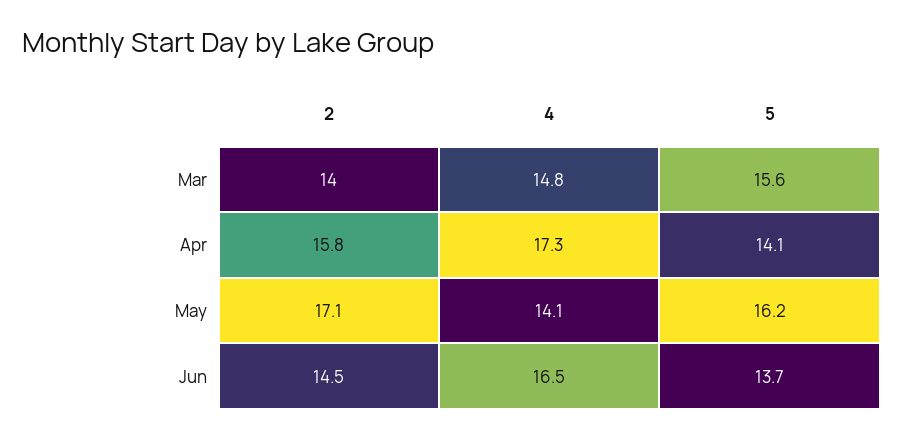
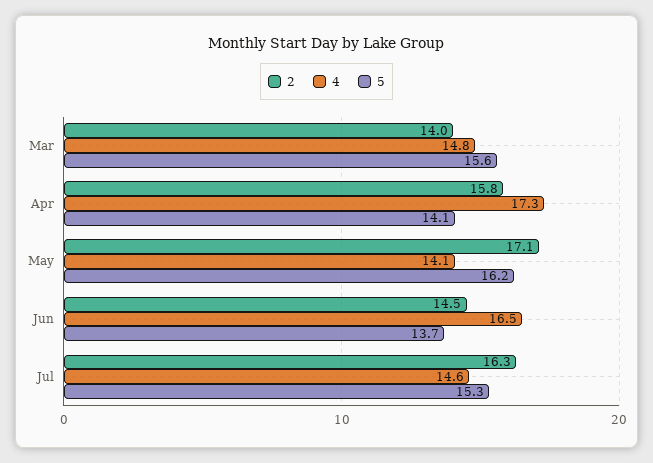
2, Jul: none -> 16.3
4, Jul: none -> 14.6
5, Jul: none -> 15.3

